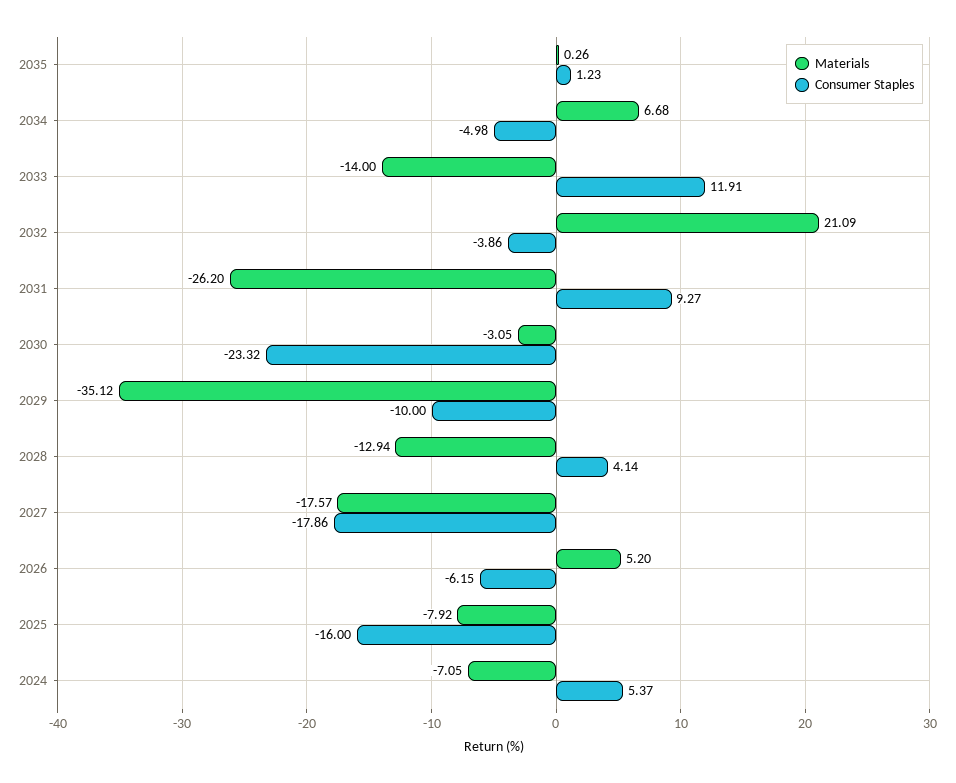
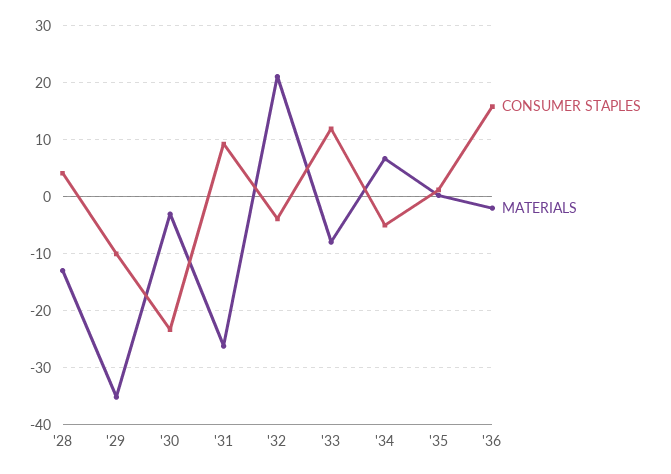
Materials, 2033: -14 -> -8
Materials, 2027: -17.57 -> none
Consumer Staples, 2027: -17.86 -> none
Materials, 2026: 5.2 -> none
Consumer Staples, 2026: -6.15 -> none
Materials, 2025: -7.92 -> none
Consumer Staples, 2025: -16 -> none
Materials, 2024: -7.05 -> none
Consumer Staples, 2024: 5.37 -> none
Consumer Staples, '36: none -> 16
Materials, '36: none -> -2

